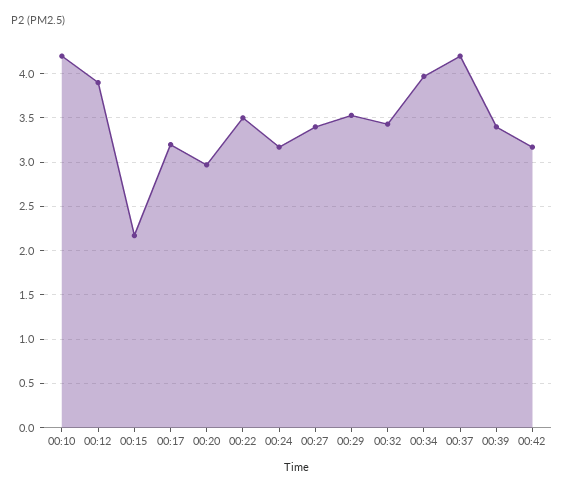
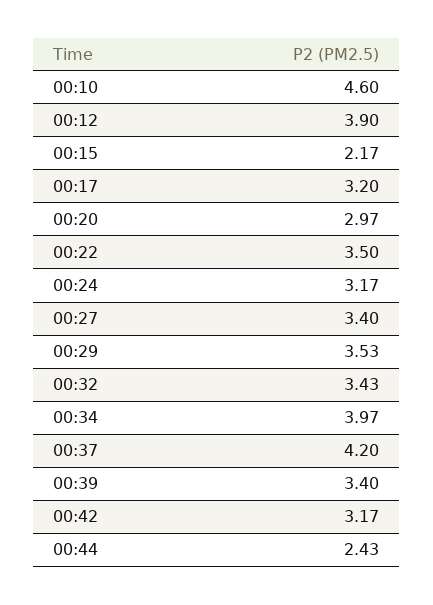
00:10: 4.2 -> 4.6
00:44: none -> 2.43

